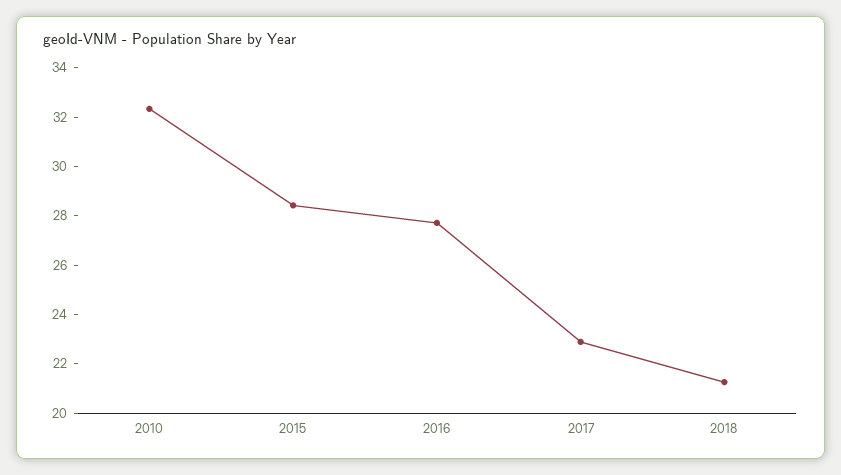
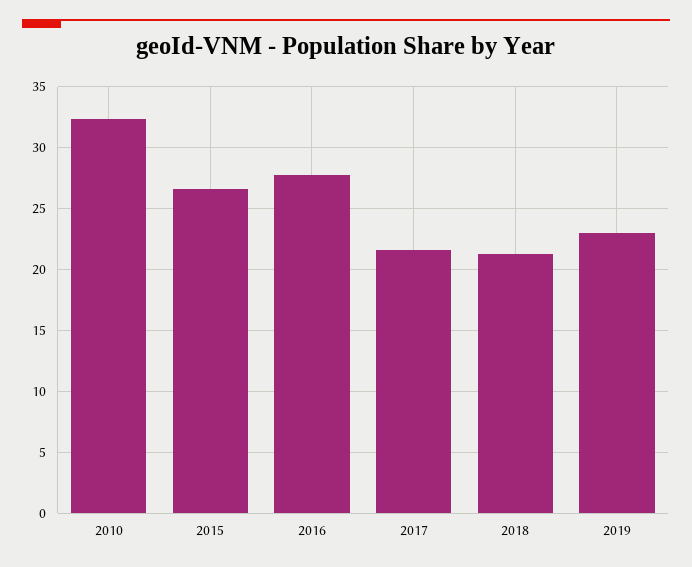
2015: 28.5 -> 26.5
2017: 23 -> 21.5
2019: none -> 23

